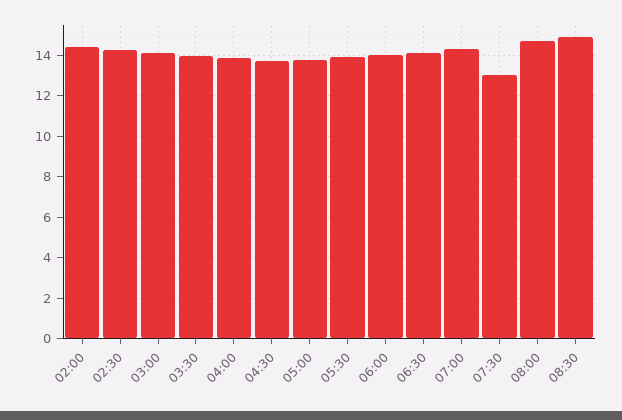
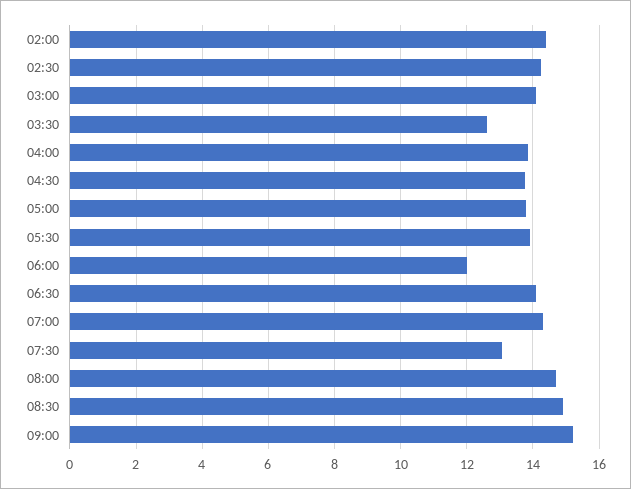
03:30: 14 -> 12.6
06:00: 14 -> 12
09:00: none -> 15.2

